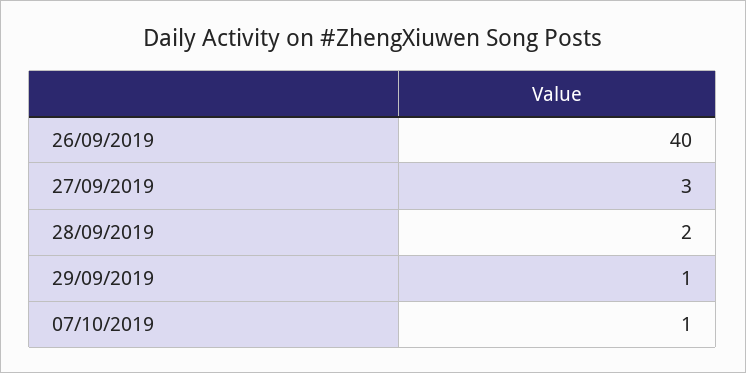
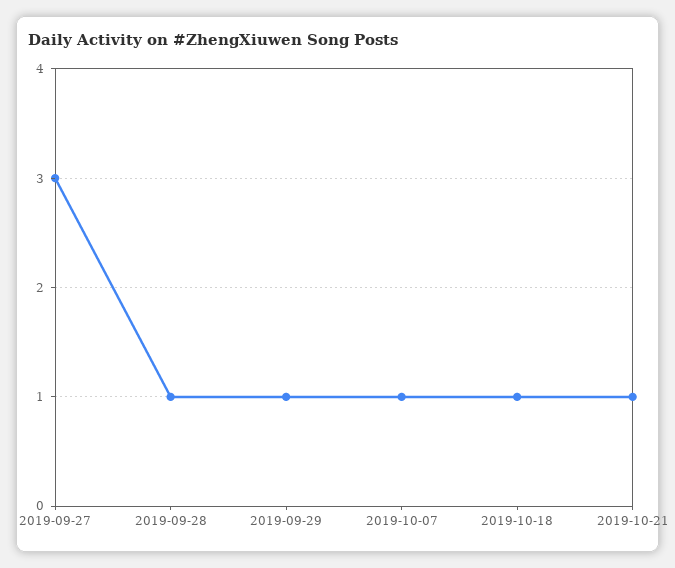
26/09/2019: 40 -> none
28/09/2019: 2 -> 1
2019-10-18: none -> 1
2019-10-21: none -> 1

